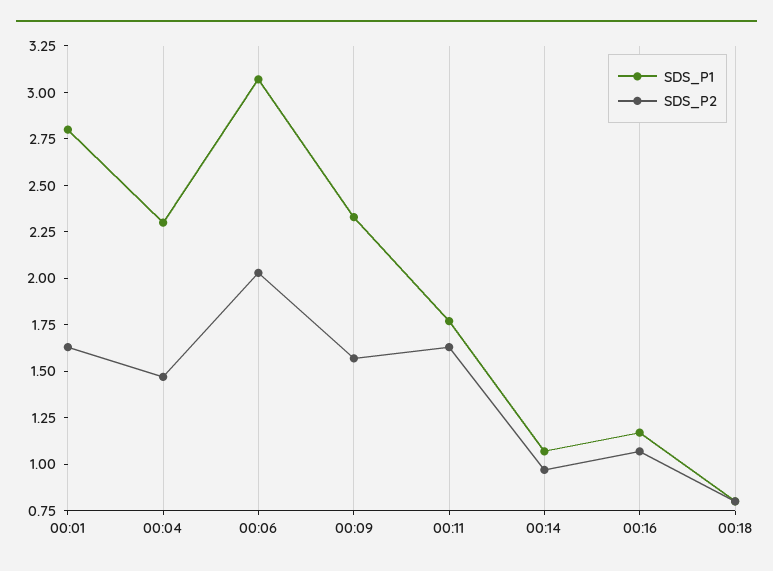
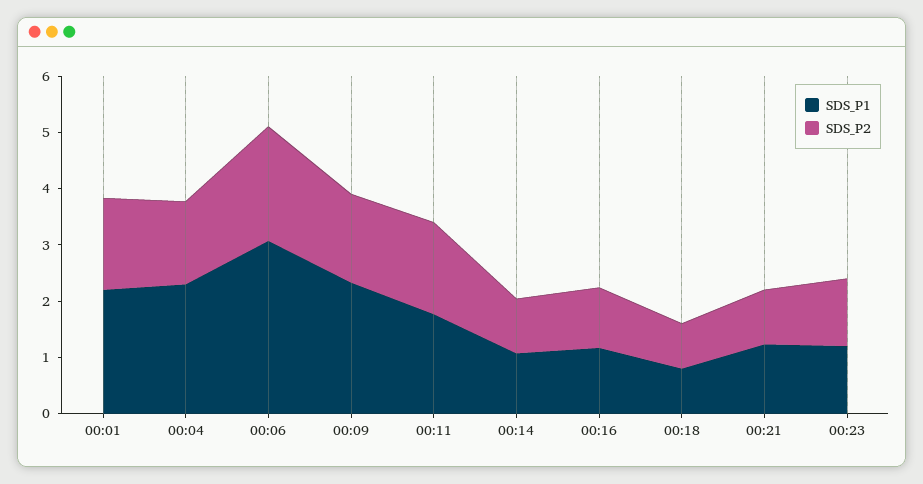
SDS_P1, 00:01: 2.8 -> 2.2
SDS_P1, 00:21: none -> 1.2
SDS_P2, 00:21: none -> 1
SDS_P1, 00:23: none -> 1.2
SDS_P2, 00:23: none -> 1.2

